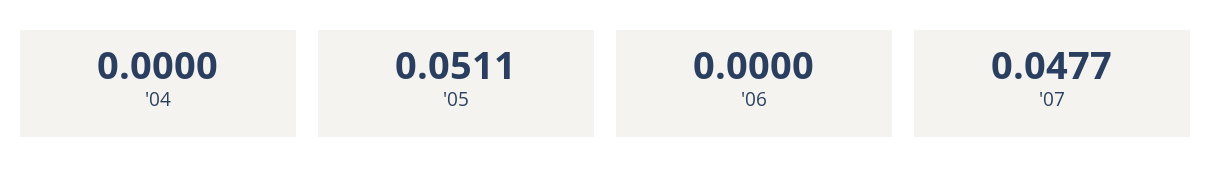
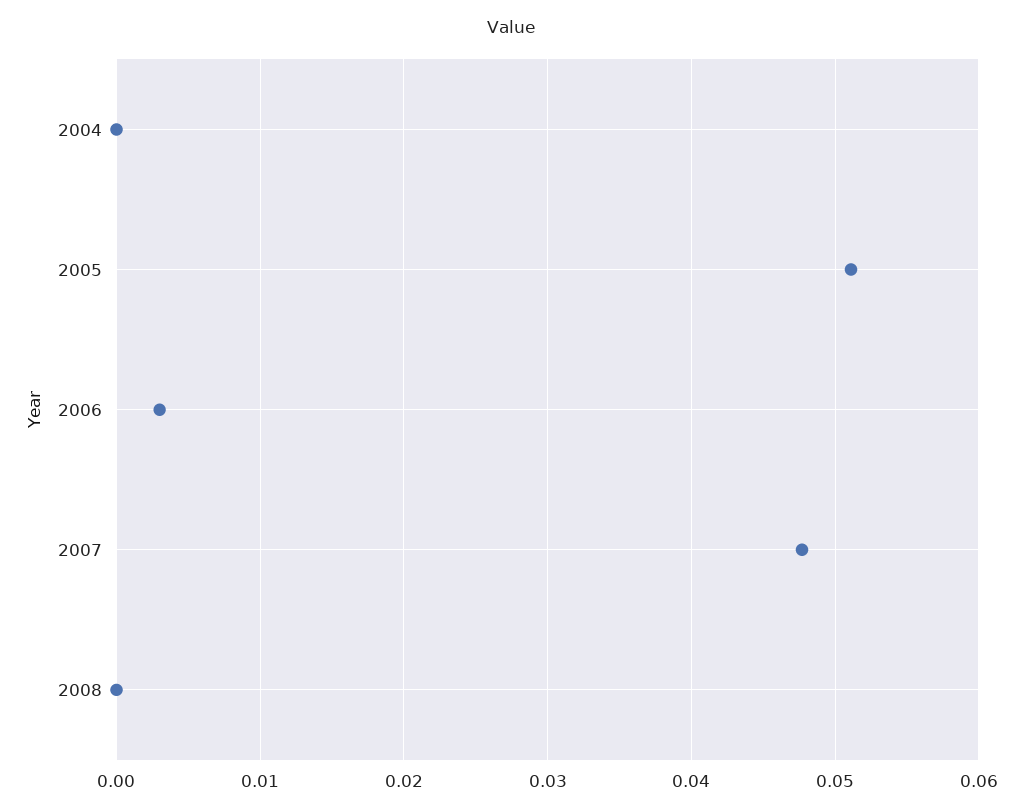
'06: 0 -> 0.003
2008: none -> 0

